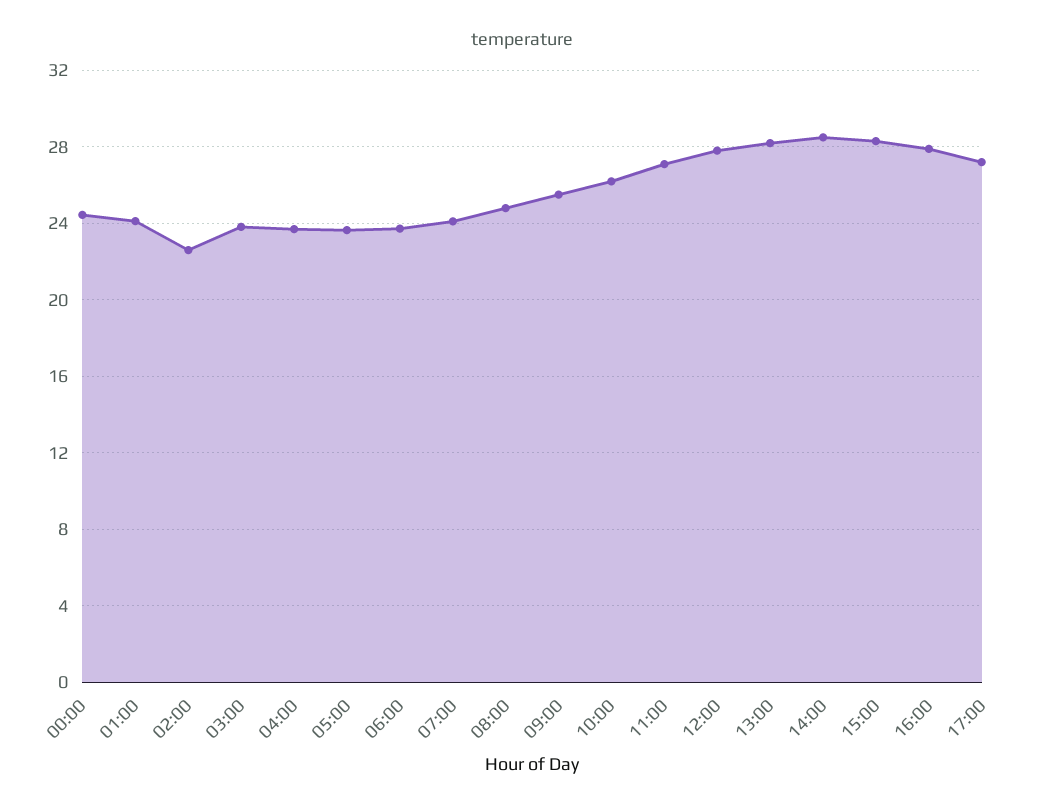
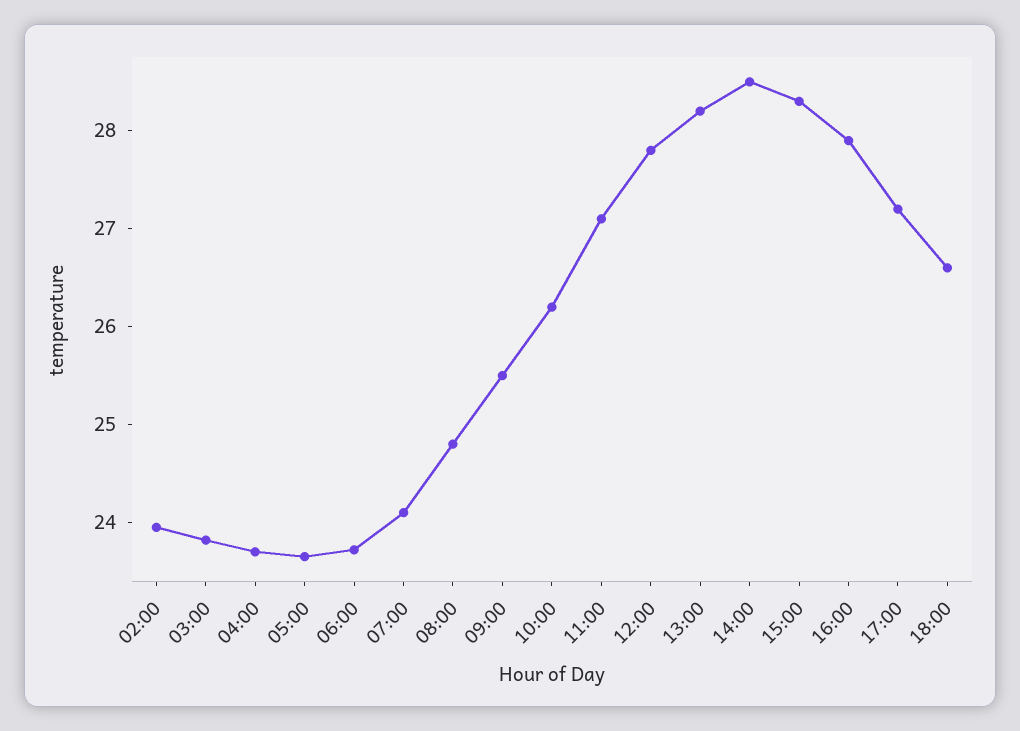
00:00: 24.5 -> none
01:00: 24 -> none
02:00: 22.5 -> 24
18:00: none -> 26.6

